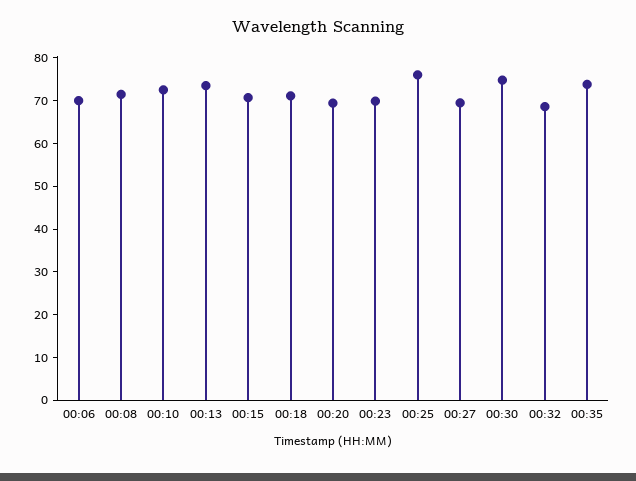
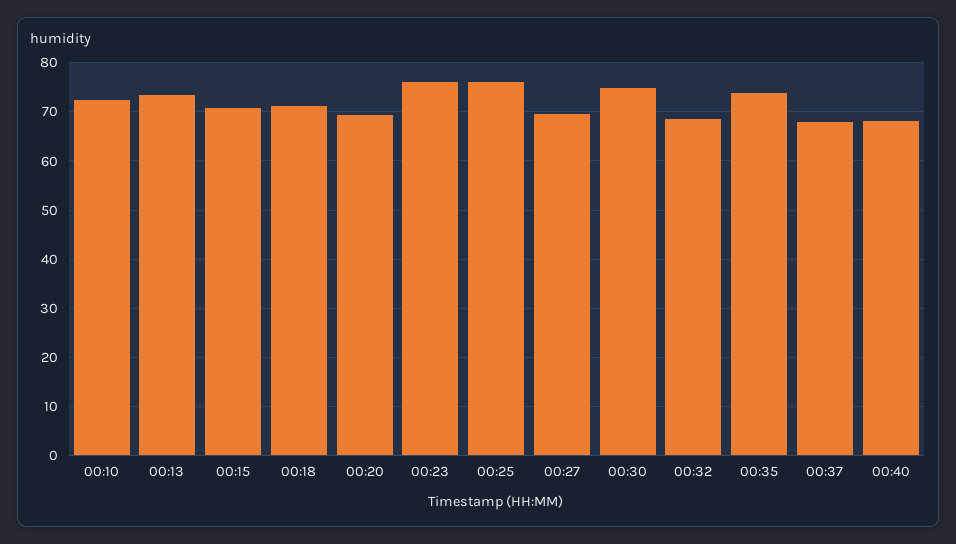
00:06: 70 -> none
00:08: 72 -> none
00:23: 70 -> 76
00:37: none -> 68
00:40: none -> 68

